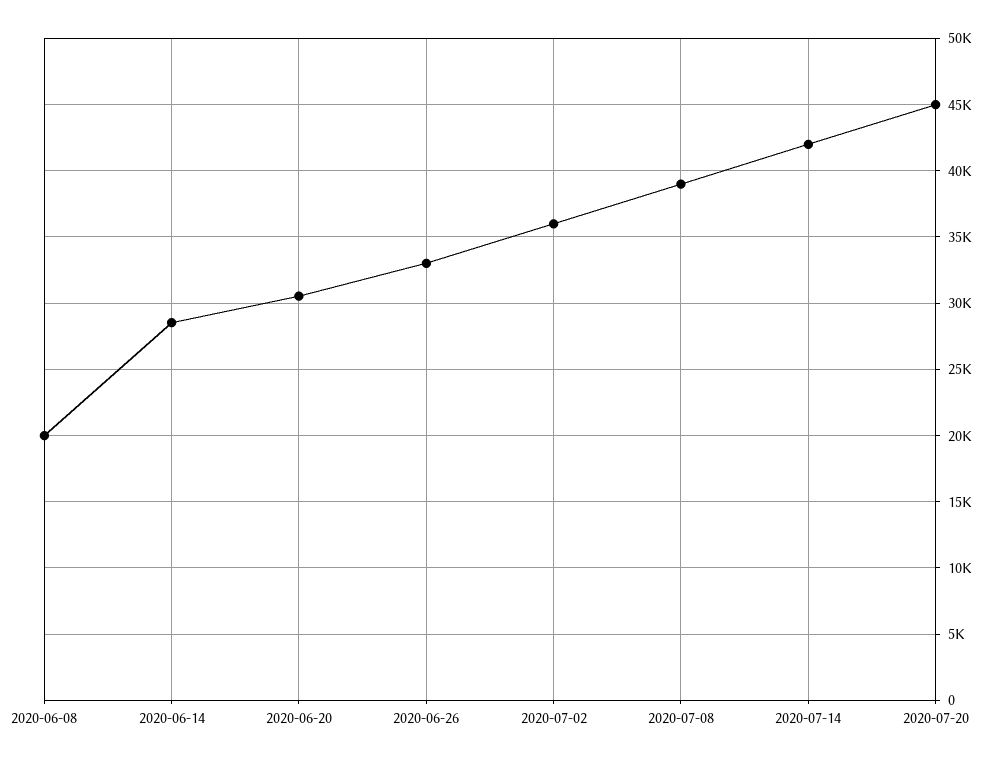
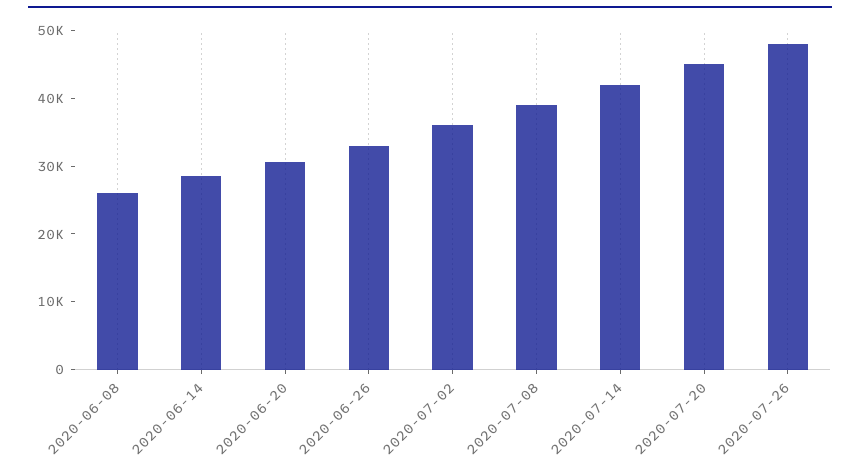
2020-06-08: 20000 -> 26000
2020-07-26: none -> 48000

